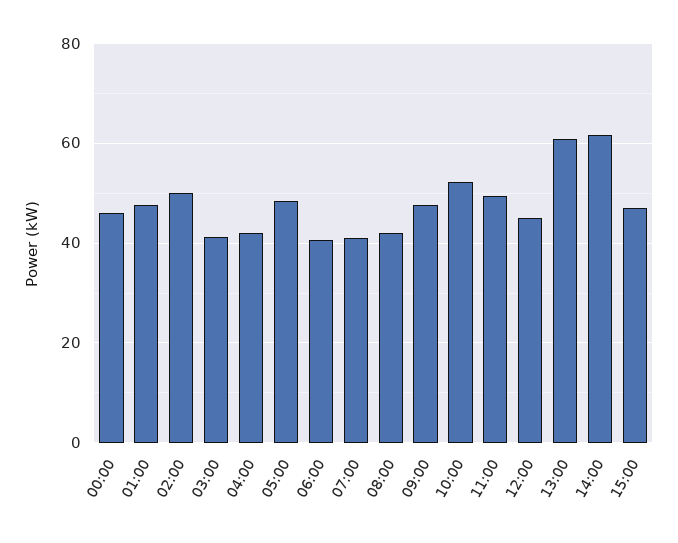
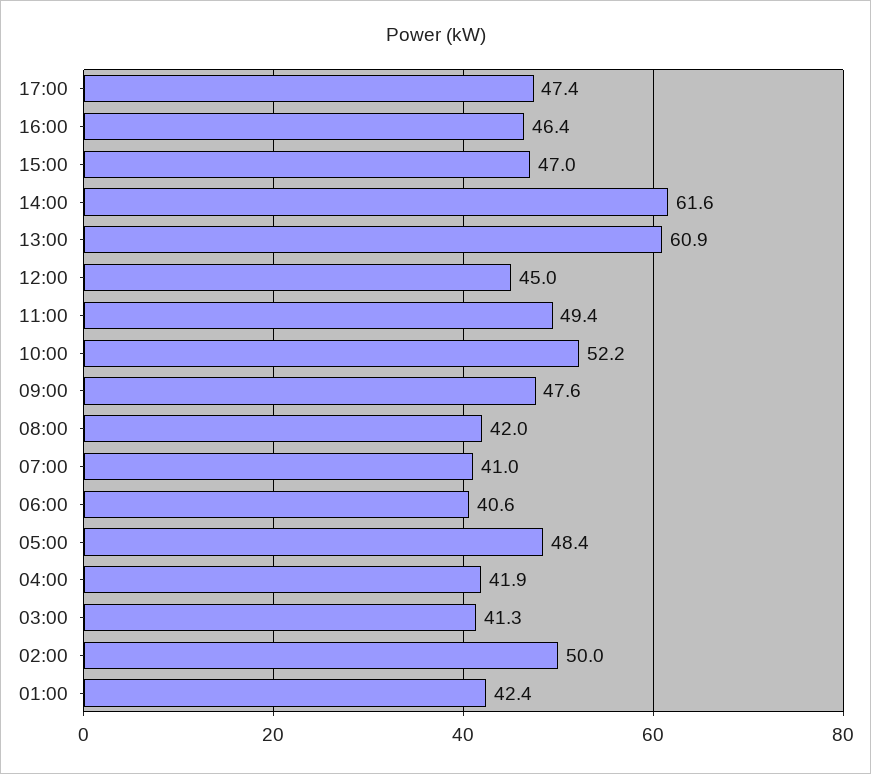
00:00: 46 -> none
01:00: 48 -> 42.4
17:00: none -> 47.4
16:00: none -> 46.4

